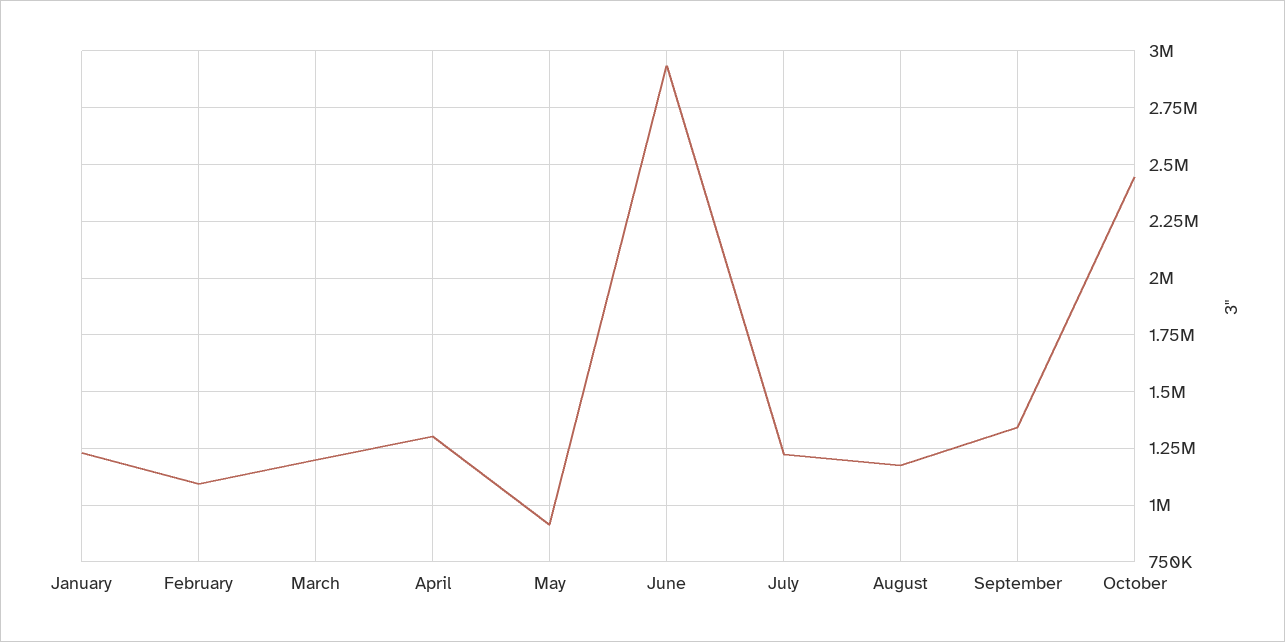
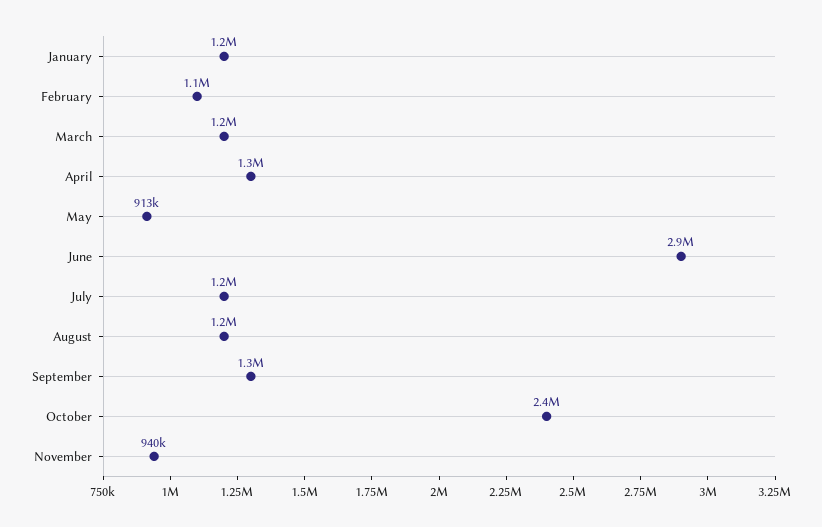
November: none -> 940000

